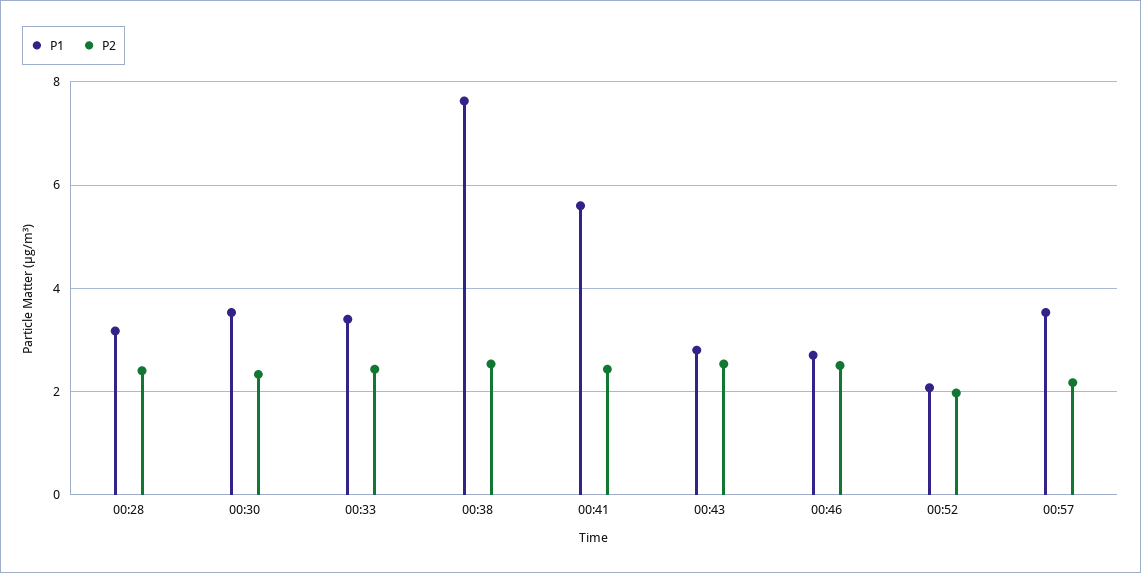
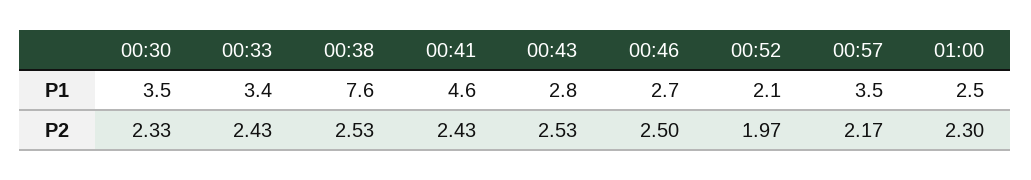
P1, 00:28: 3.2 -> none
P2, 00:28: 2.4 -> none
P1, 00:41: 5.6 -> 4.6
P1, 01:00: none -> 2.5
P2, 01:00: none -> 2.3

